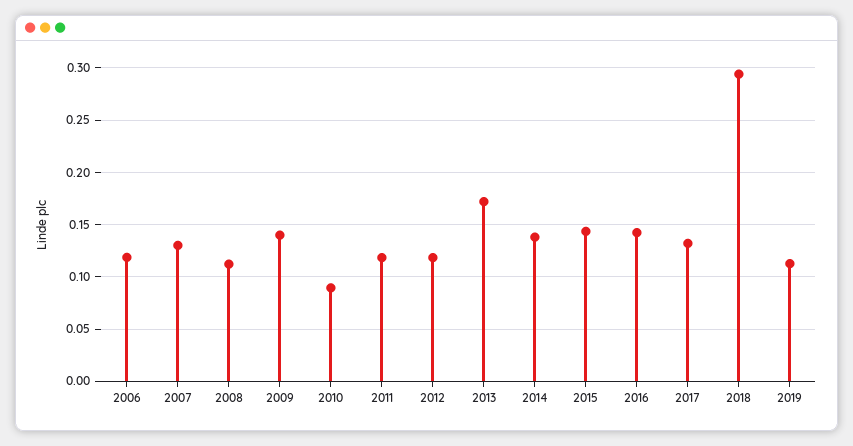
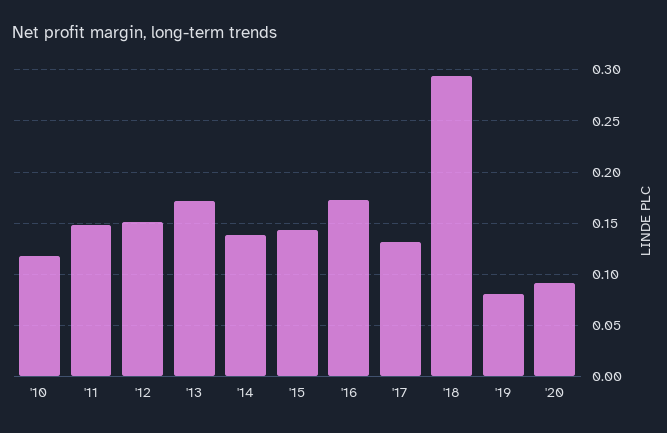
2006: 0.12 -> none
2007: 0.13 -> none
2008: 0.11 -> none
2009: 0.14 -> none
2010: 0.09 -> 0.12
2011: 0.12 -> 0.15
2012: 0.12 -> 0.15
2016: 0.14 -> 0.17
2019: 0.11 -> 0.08
'20: none -> 0.09

